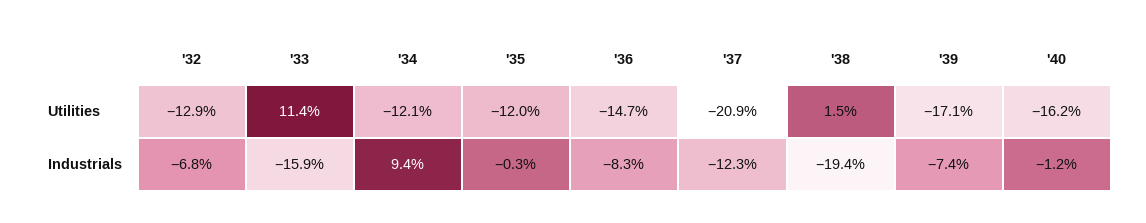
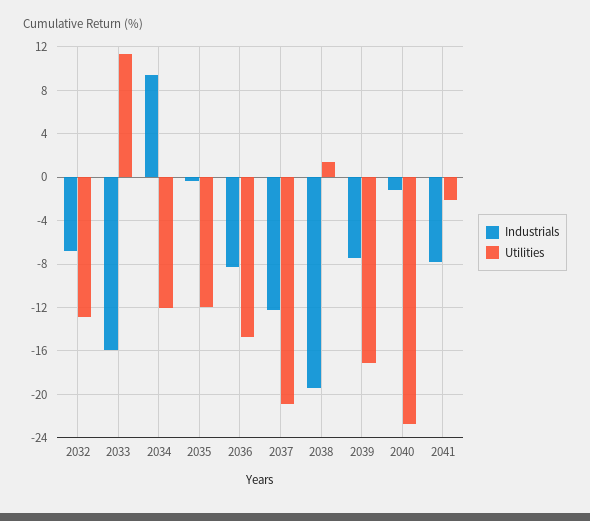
Utilities, '40: -16.2 -> -23
Industrials, 2041: none -> -8
Utilities, 2041: none -> -2

